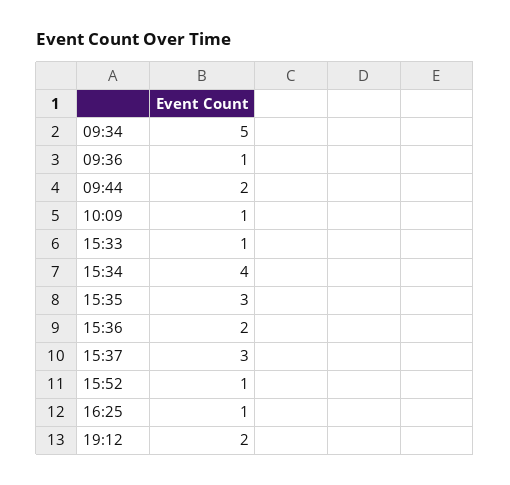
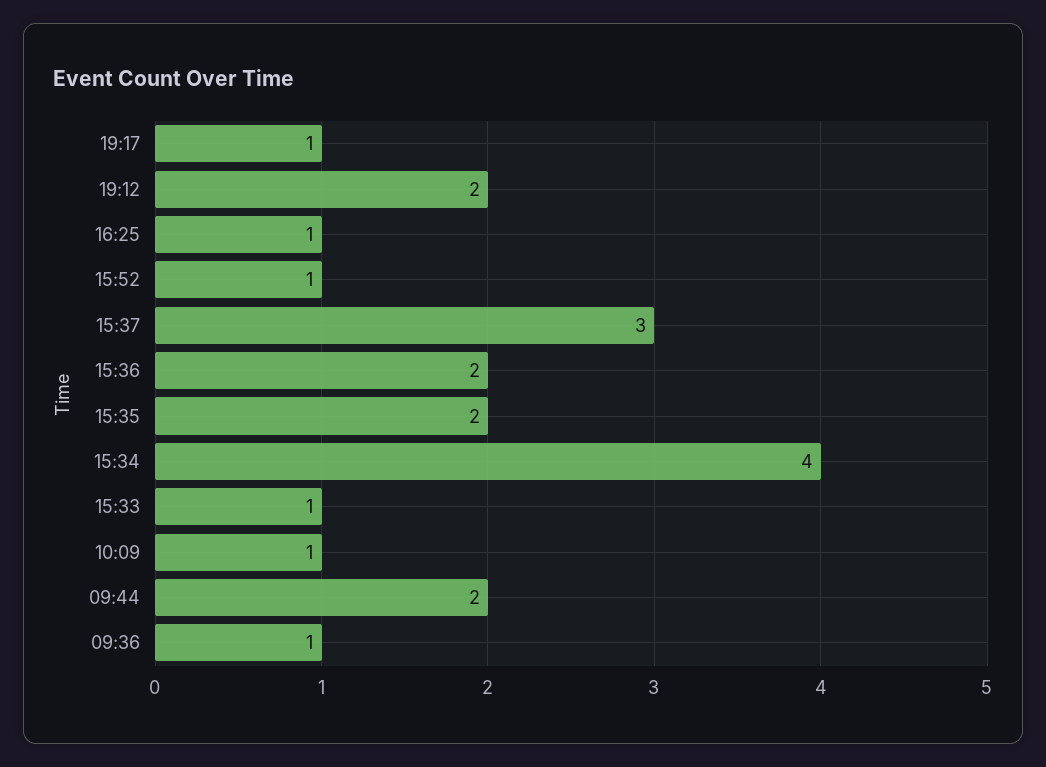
09:34: 5 -> none
15:35: 3 -> 2
19:17: none -> 1

